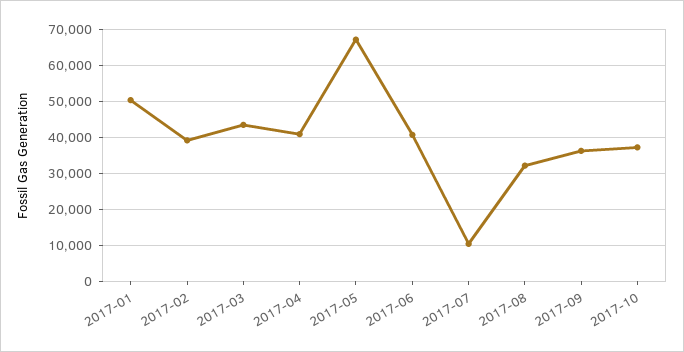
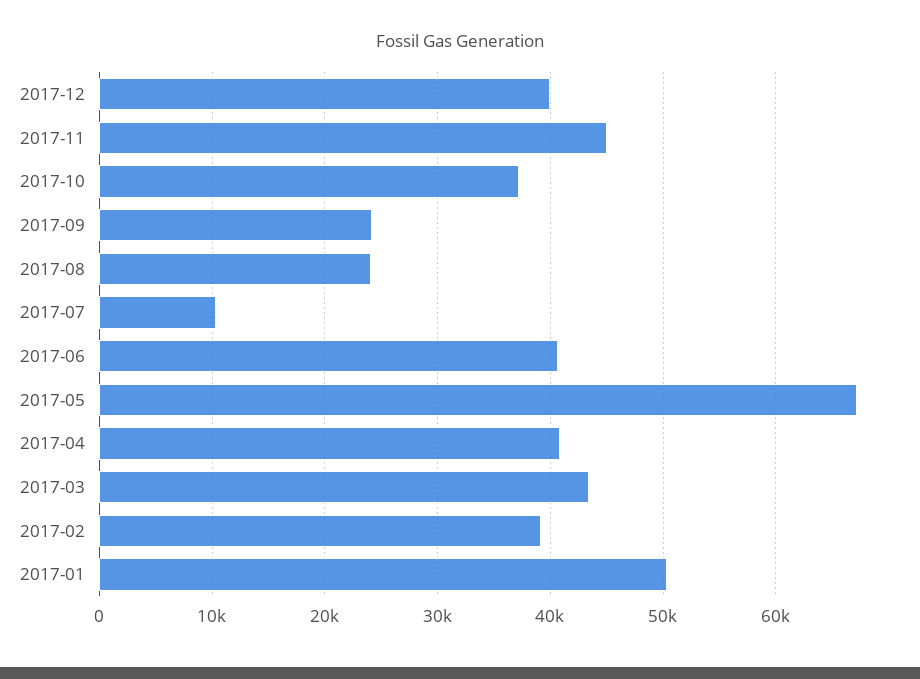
2017-08: 32000 -> 24000
2017-09: 36000 -> 24000
2017-12: none -> 40000
2017-11: none -> 45000

